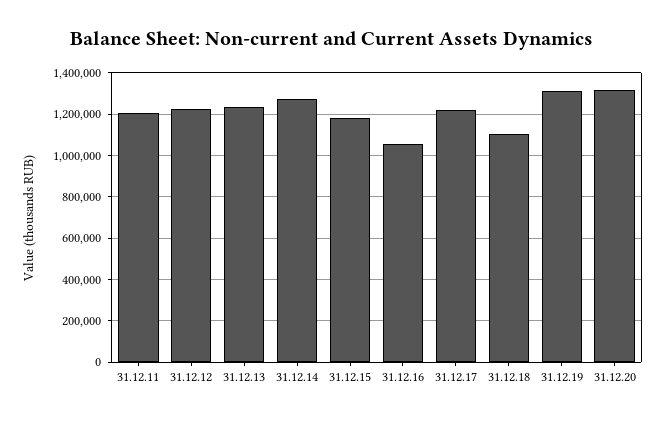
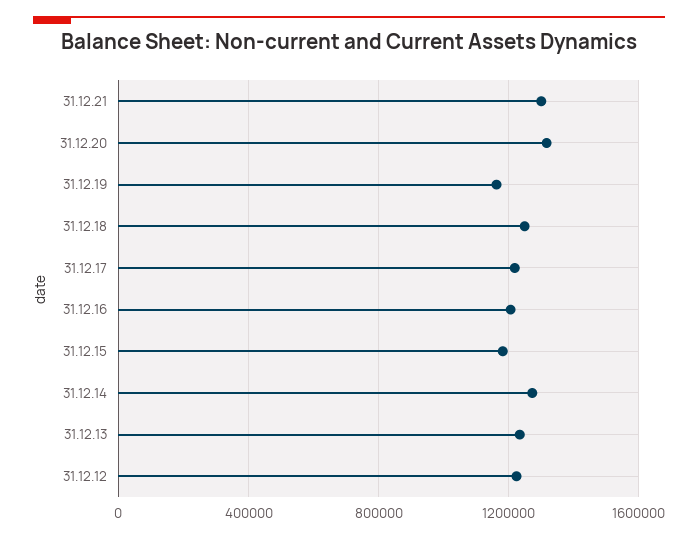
31.12.11: 1200000 -> none
31.12.16: 1050000 -> 1200000
31.12.18: 1100000 -> 1250000
31.12.19: 1300000 -> 1150000
31.12.21: none -> 1300000

